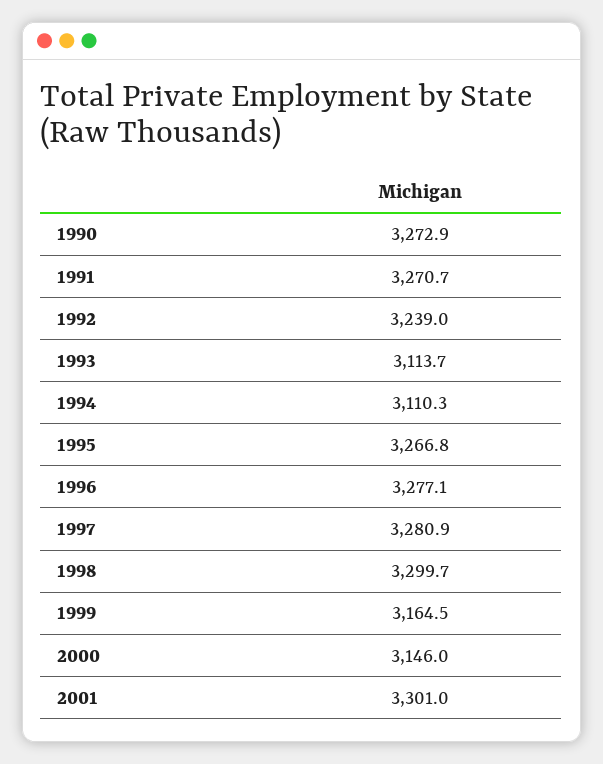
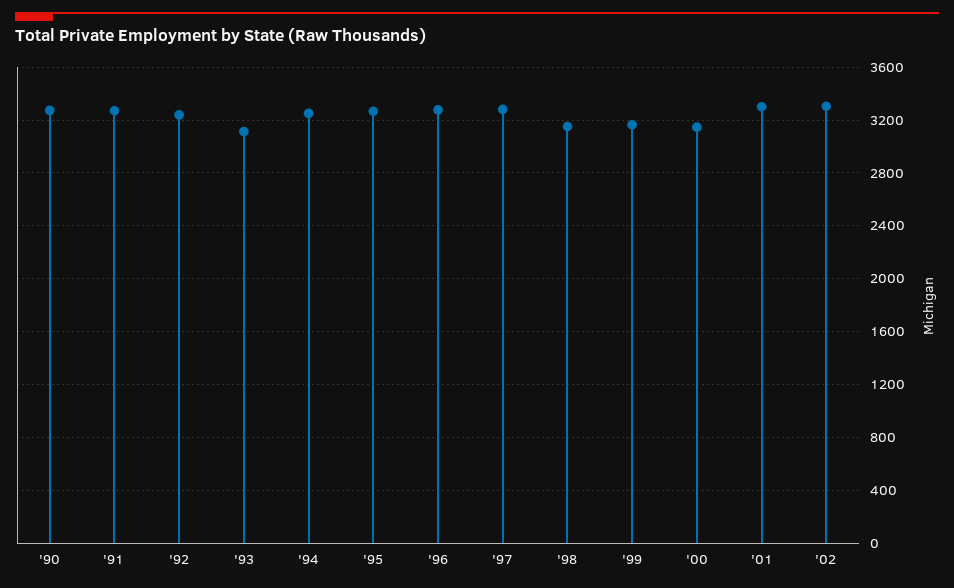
1994: 3110.3 -> 3250
1998: 3299.7 -> 3150
'02: none -> 3300

